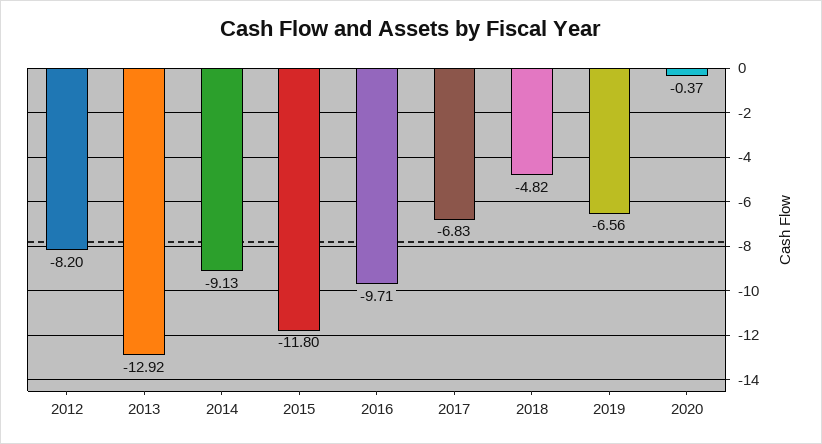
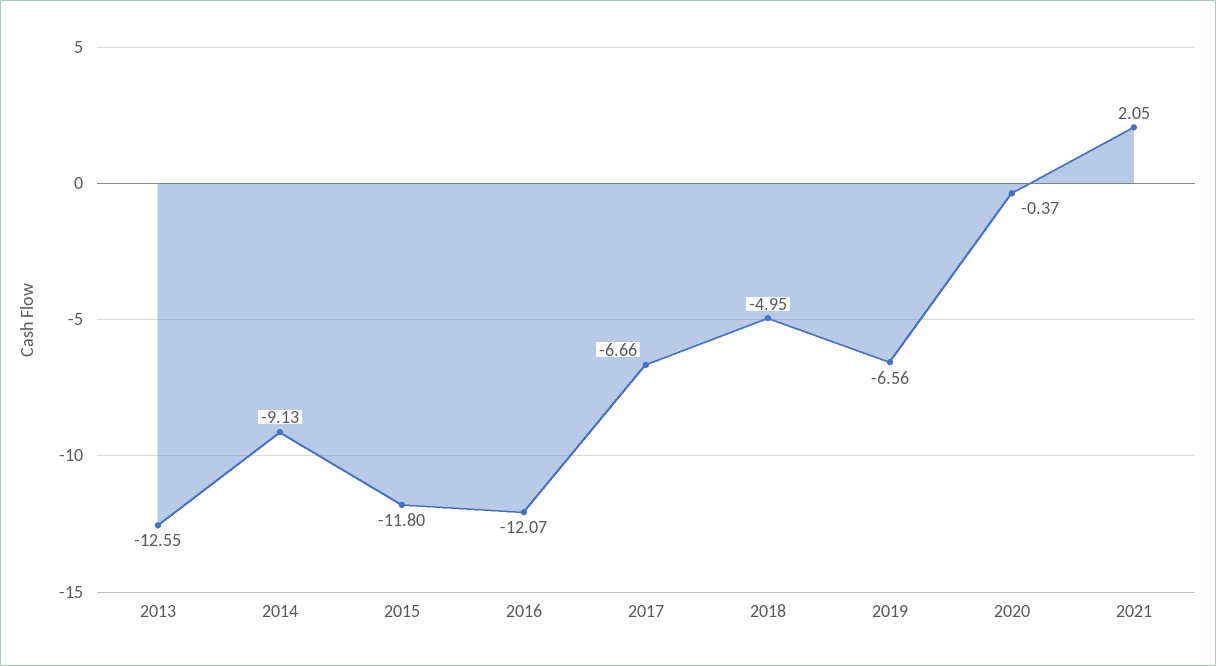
2012: -8.2 -> none
2013: -12.92 -> -12.55
2016: -9.71 -> -12.07
2017: -6.83 -> -6.66
2018: -4.82 -> -4.95
2021: none -> 2.05

